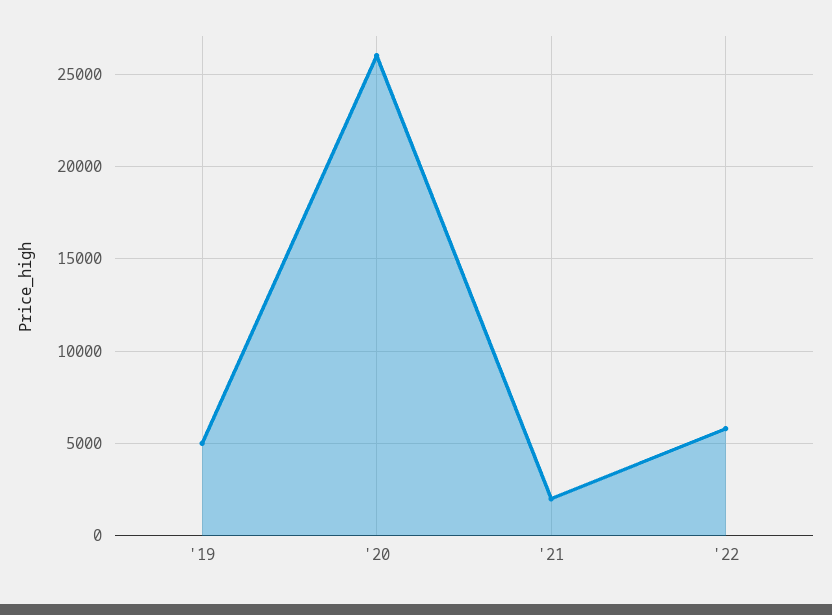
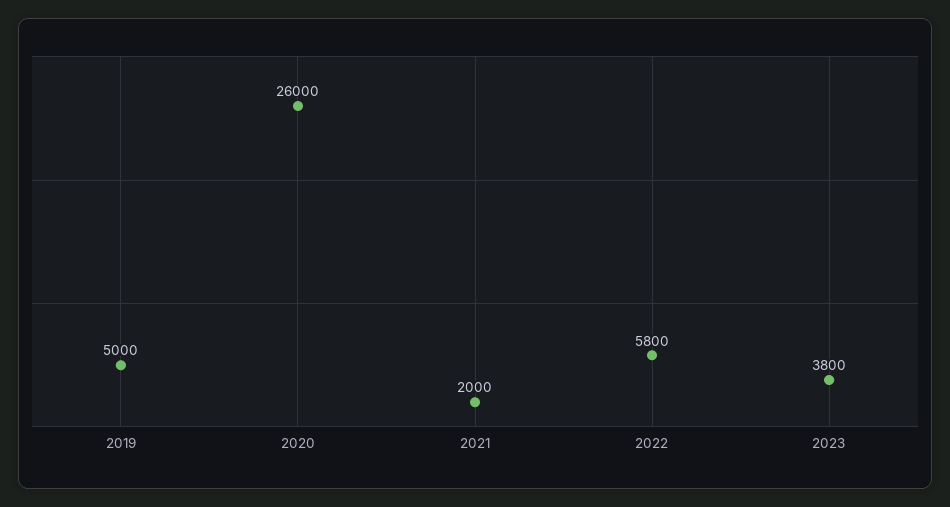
2023: none -> 3800

